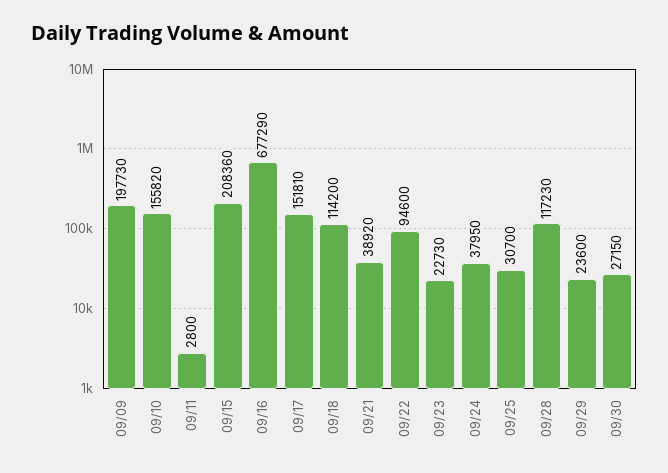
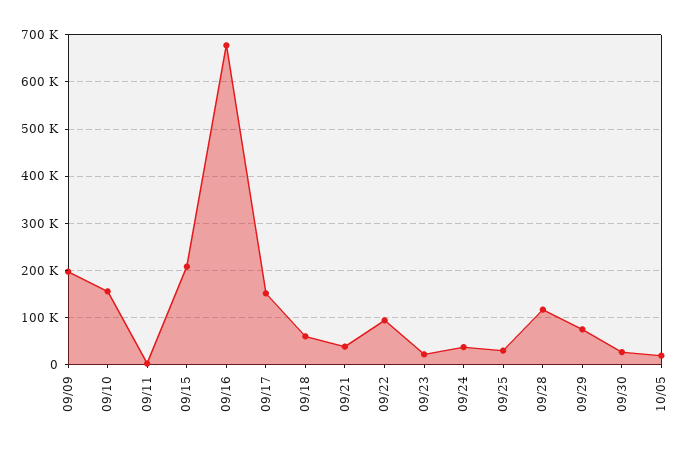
09/18: 114200 -> 60000
09/29: 23600 -> 80000
10/05: none -> 20000

